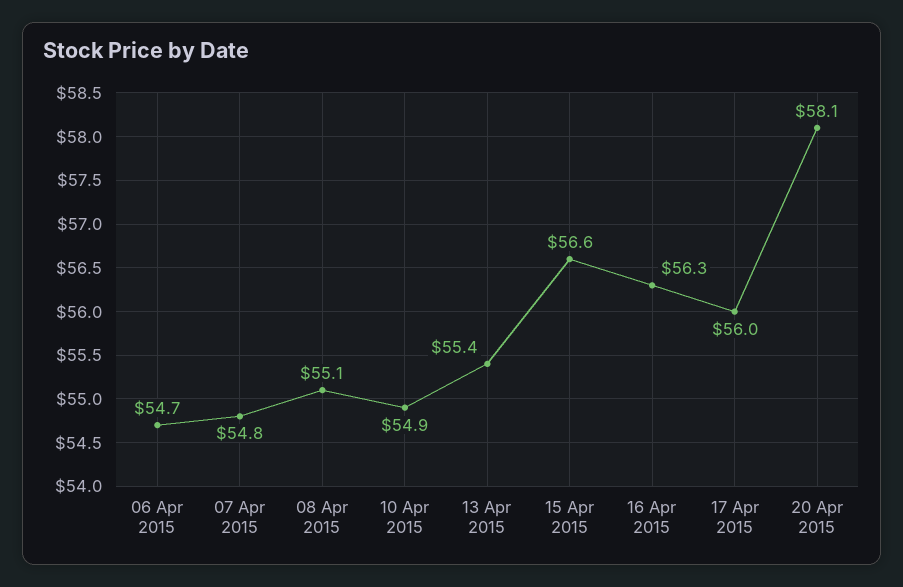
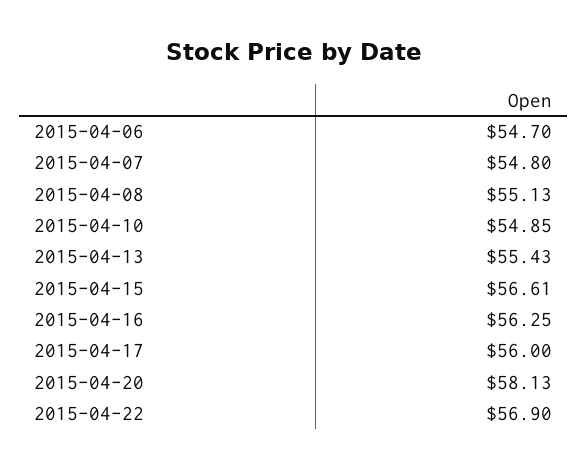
2015-04-22: none -> 56.9

